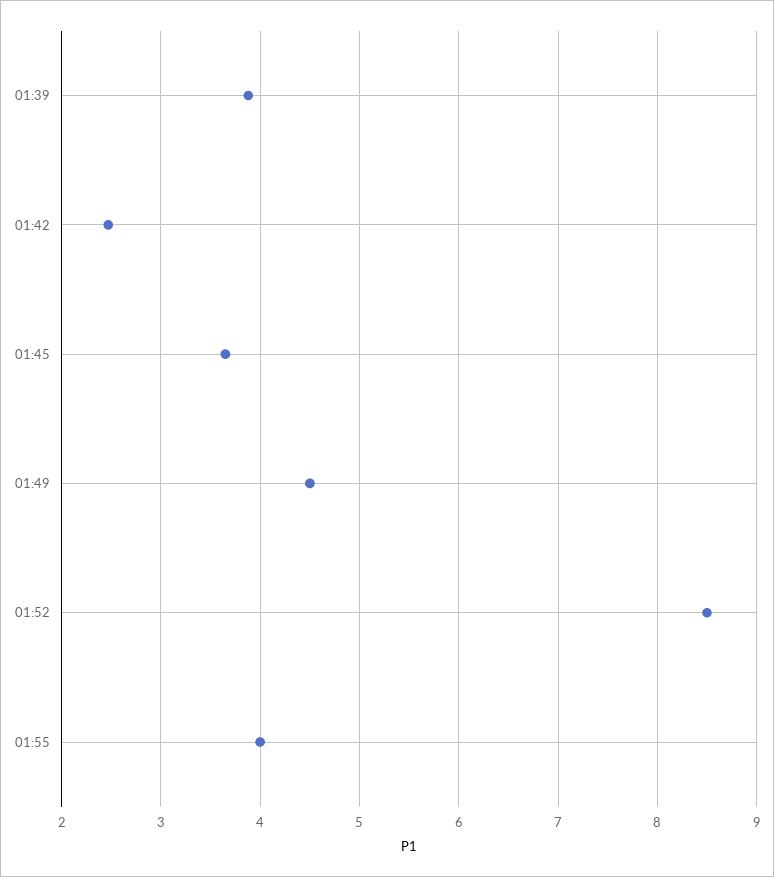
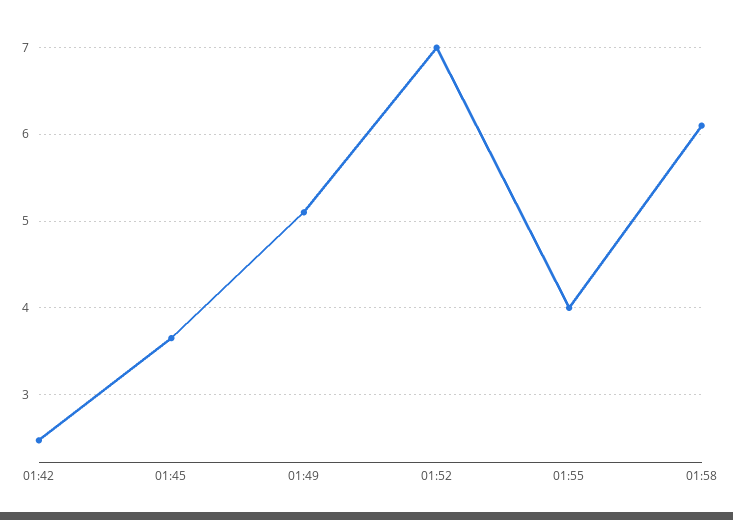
01:39: 3.9 -> none
01:49: 4.5 -> 5.1
01:52: 8.5 -> 7
01:58: none -> 6.1

